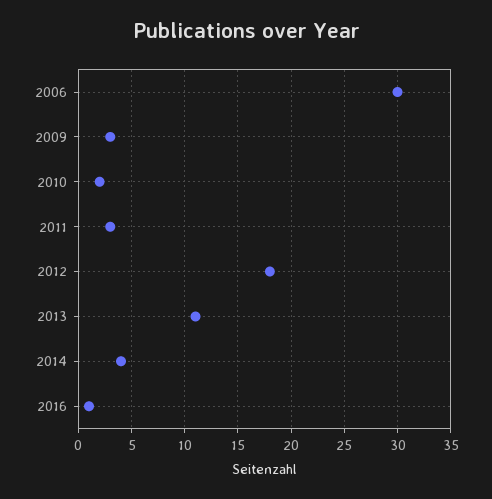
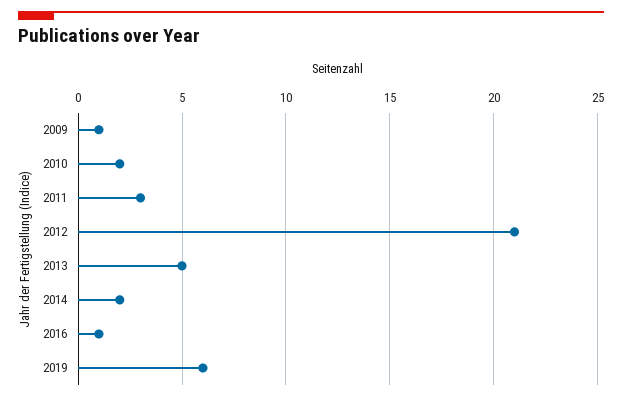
2006: 30 -> none
2009: 3 -> 1
2012: 18 -> 21
2013: 11 -> 5
2014: 4 -> 2
2019: none -> 6

